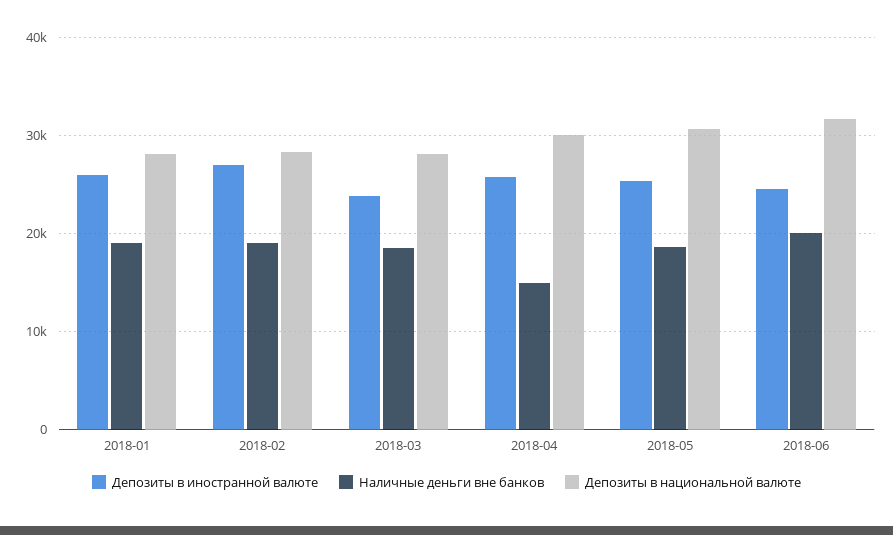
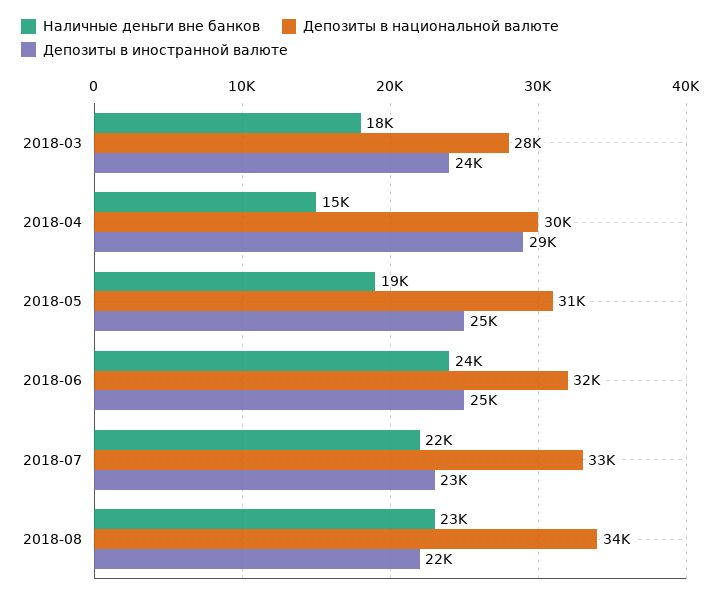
Депозиты в иностранной валюте, 2018-01: 26000 -> none
Наличные деньги вне банков, 2018-01: 19000 -> none
Депозиты в национальной валюте, 2018-01: 28000 -> none
Депозиты в иностранной валюте, 2018-02: 27000 -> none
Наличные деньги вне банков, 2018-02: 19000 -> none
Депозиты в национальной валюте, 2018-02: 28000 -> none
Депозиты в иностранной валюте, 2018-04: 26000 -> 29000
Наличные деньги вне банков, 2018-06: 20000 -> 24000
Наличные деньги вне банков, 2018-07: none -> 22000
Депозиты в национальной валюте, 2018-07: none -> 33000
Депозиты в иностранной валюте, 2018-07: none -> 23000
Наличные деньги вне банков, 2018-08: none -> 23000
Депозиты в национальной валюте, 2018-08: none -> 34000
Депозиты в иностранной валюте, 2018-08: none -> 22000

